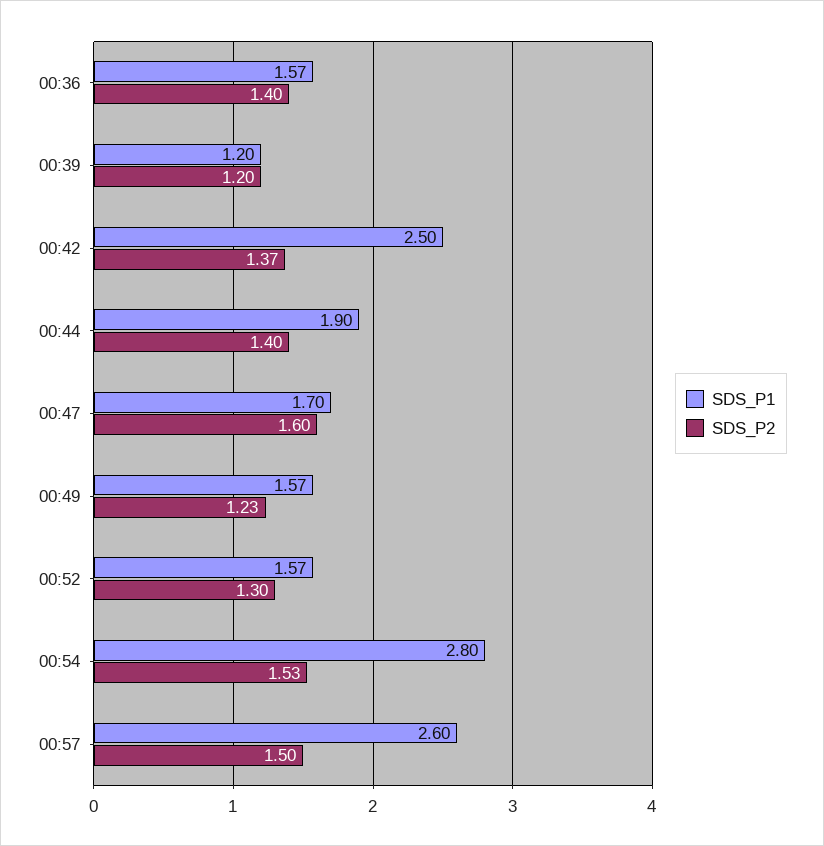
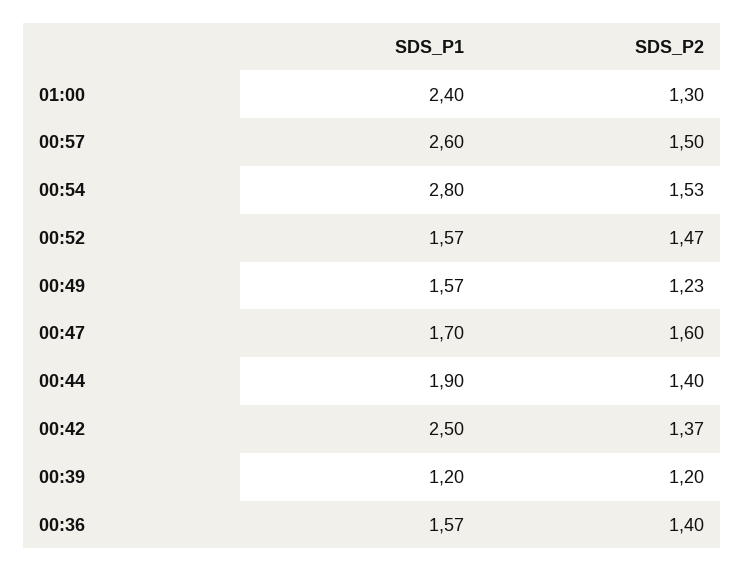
SDS_P2, 00:52: 1.3 -> 1.47
SDS_P1, 01:00: none -> 2.4
SDS_P2, 01:00: none -> 1.3

